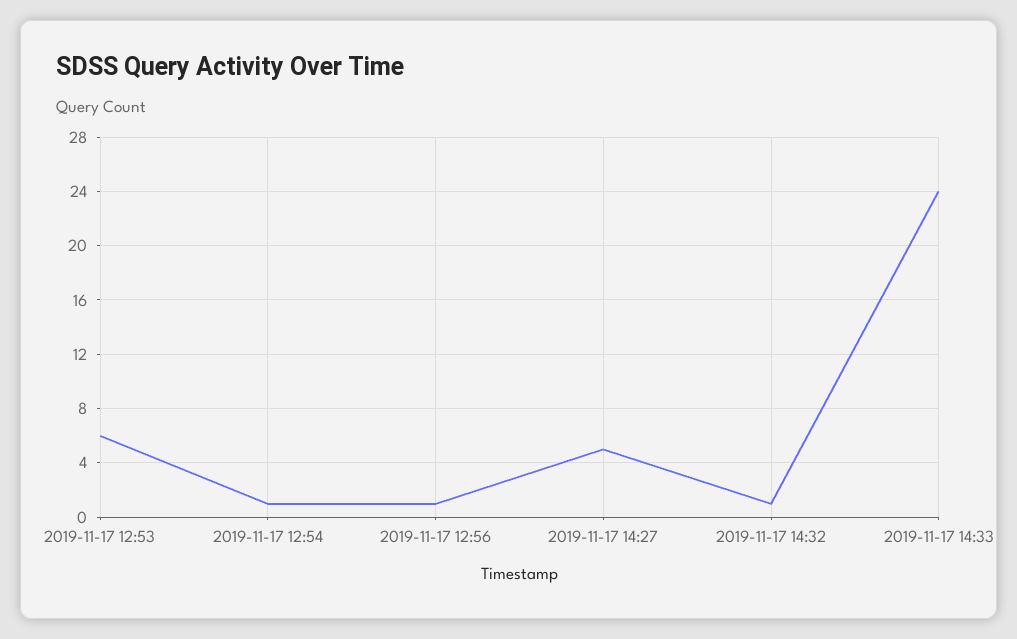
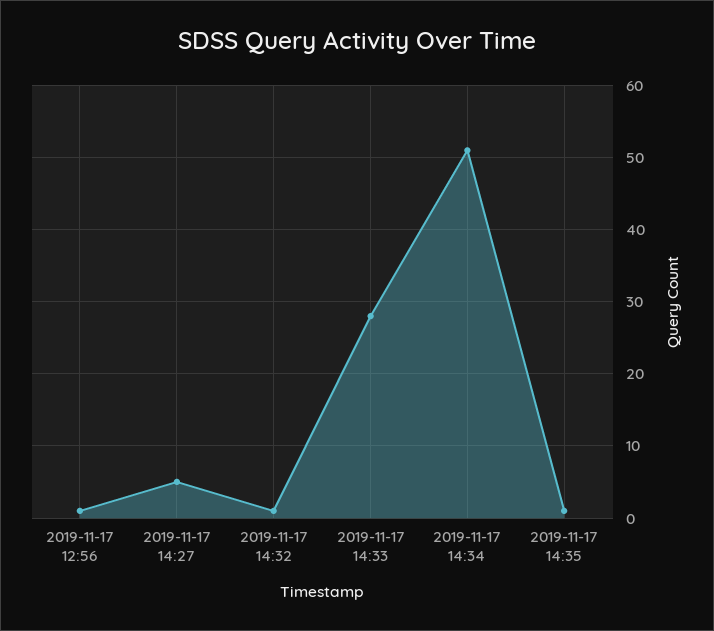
2019-11-17 12:53: 6 -> none
2019-11-17 12:54: 1 -> none
2019-11-17 14:33: 24 -> 28
2019-11-17 14:34: none -> 51
2019-11-17 14:35: none -> 1

